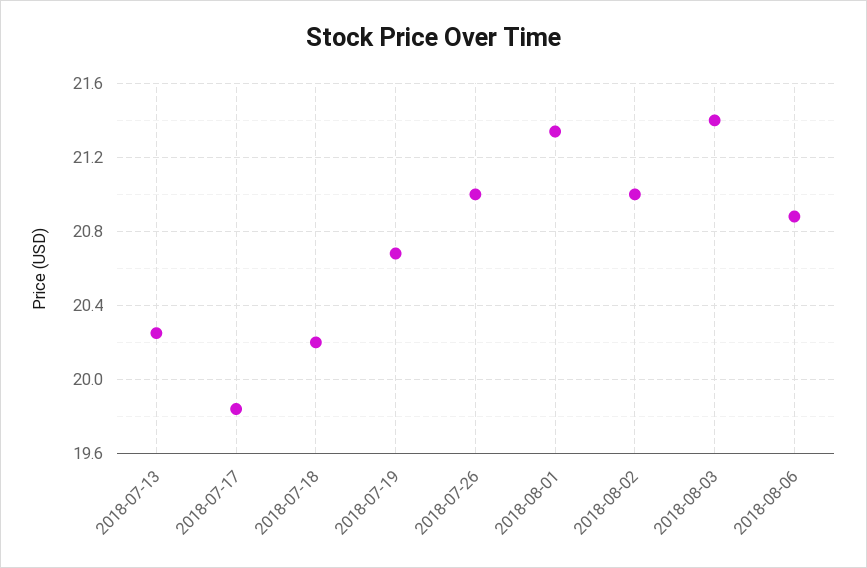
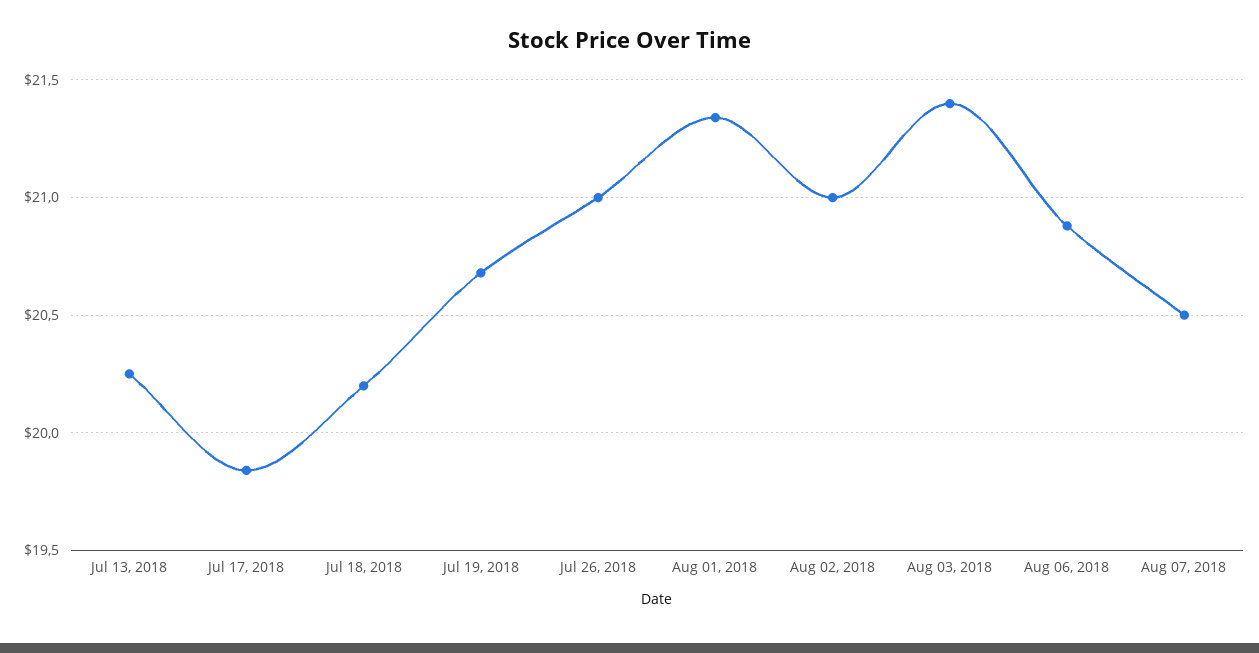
Aug 07, 2018: none -> 20.5

